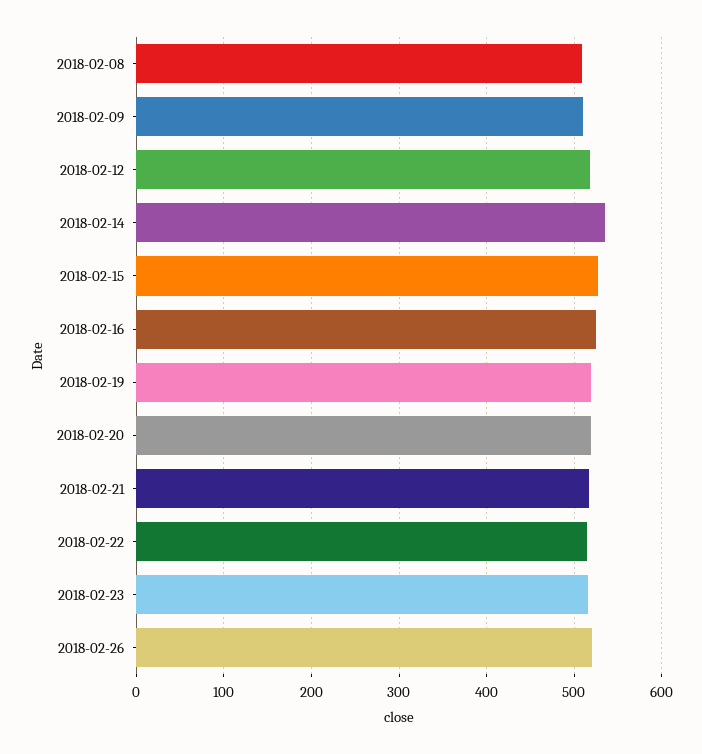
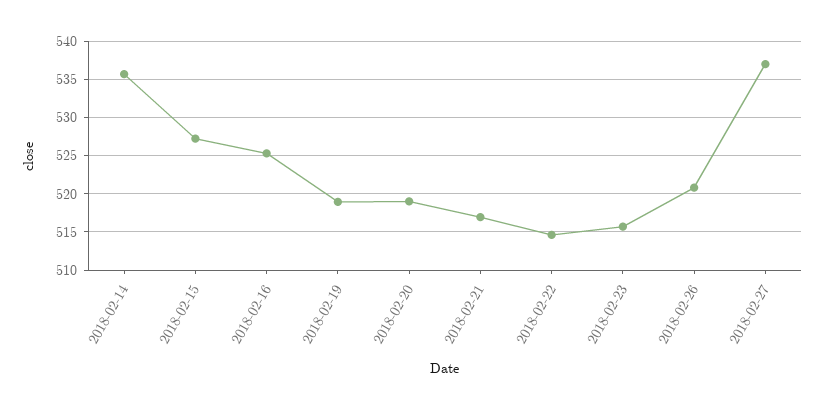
2018-02-08: 510 -> none
2018-02-09: 510 -> none
2018-02-12: 520 -> none
2018-02-27: none -> 537

